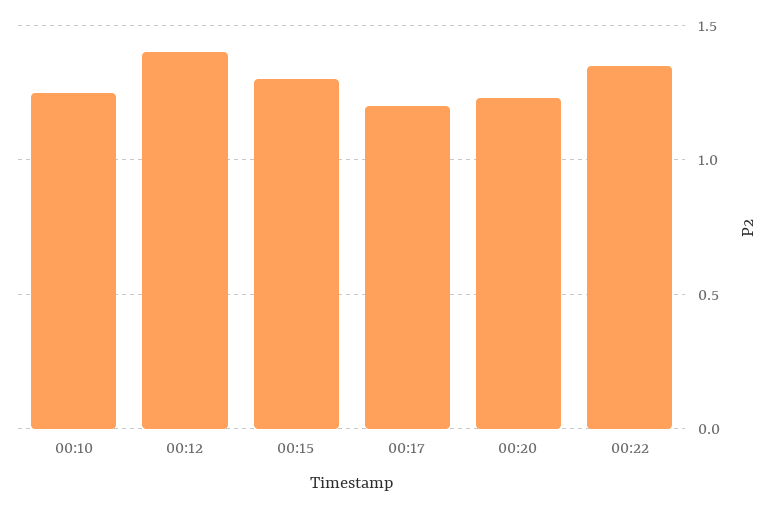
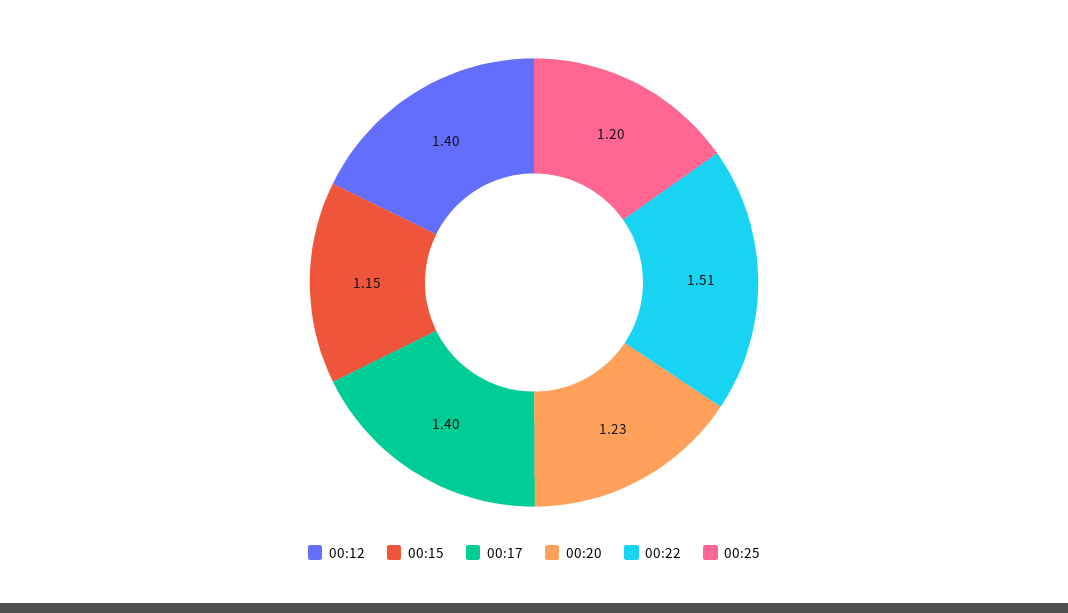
00:10: 1.25 -> none
00:15: 1.3 -> 1.15
00:17: 1.2 -> 1.4
00:22: 1.35 -> 1.51
00:25: none -> 1.2

